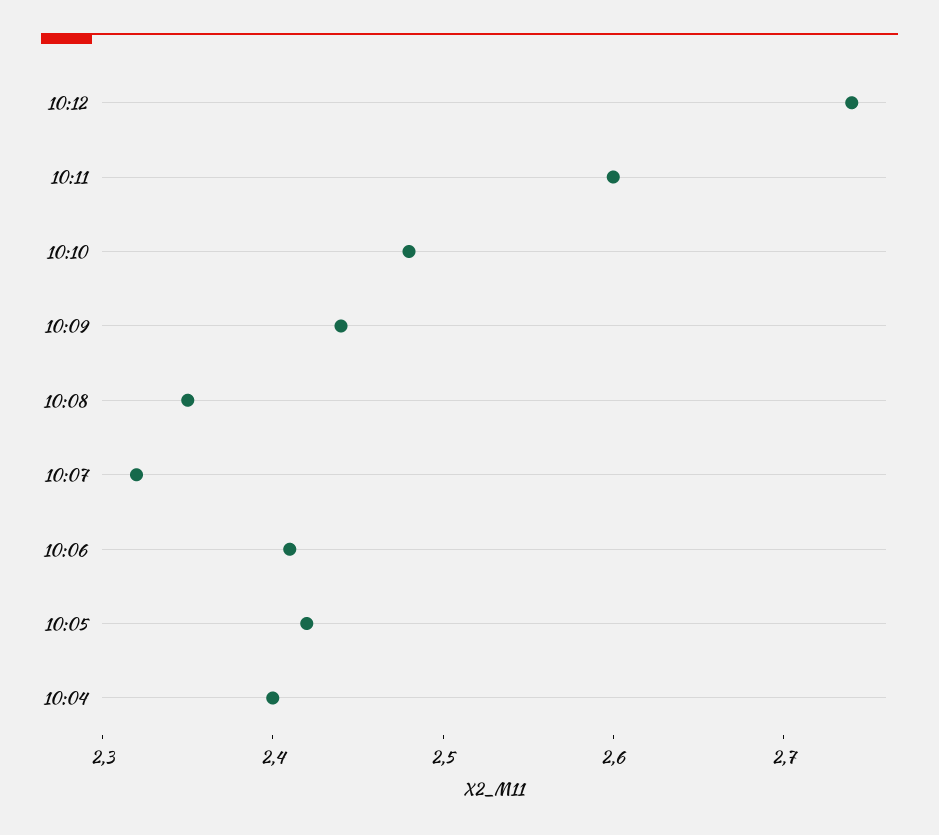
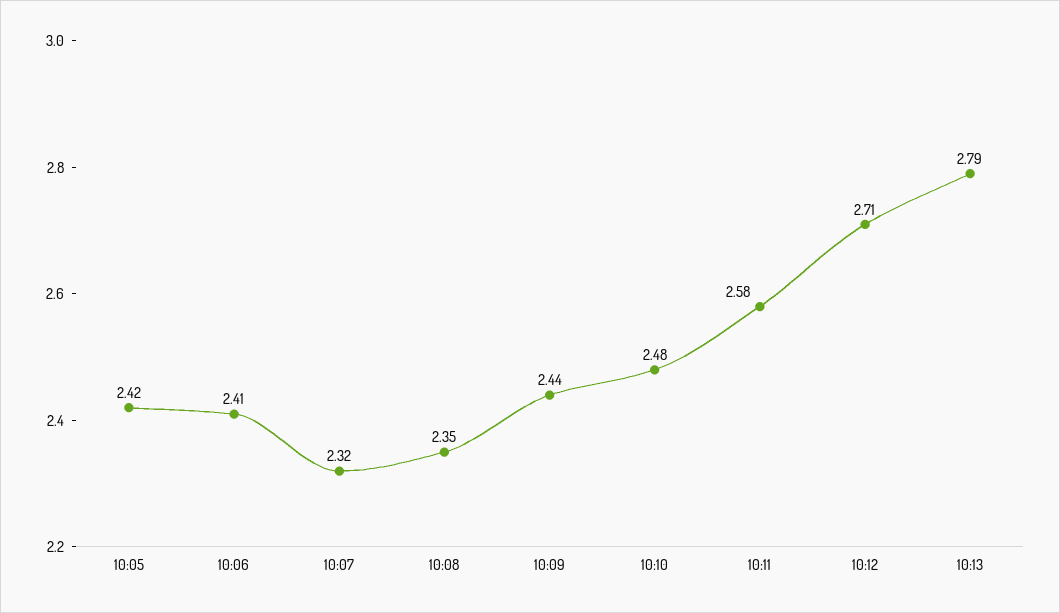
10:12: 2.74 -> 2.71
10:11: 2.6 -> 2.58
10:04: 2.4 -> none
10:13: none -> 2.79

